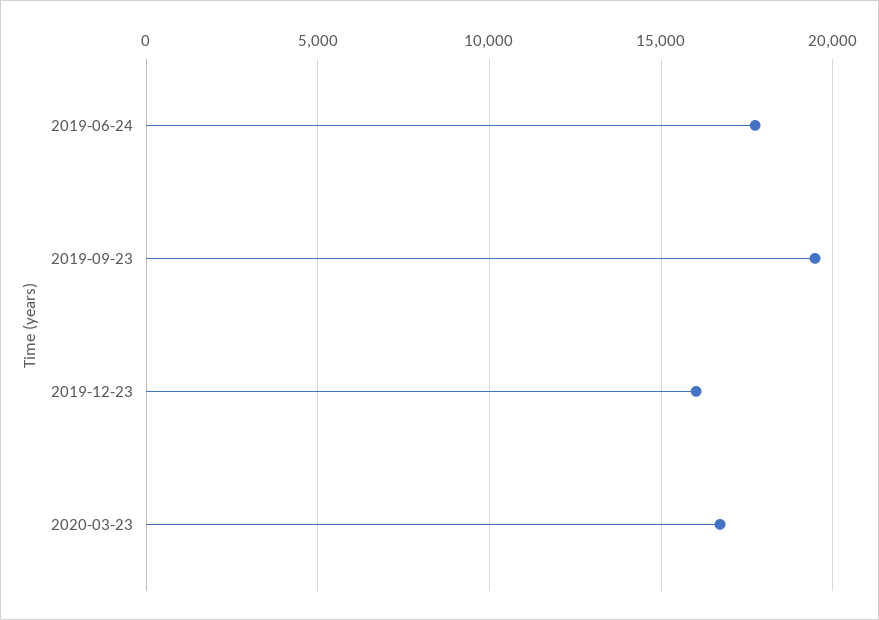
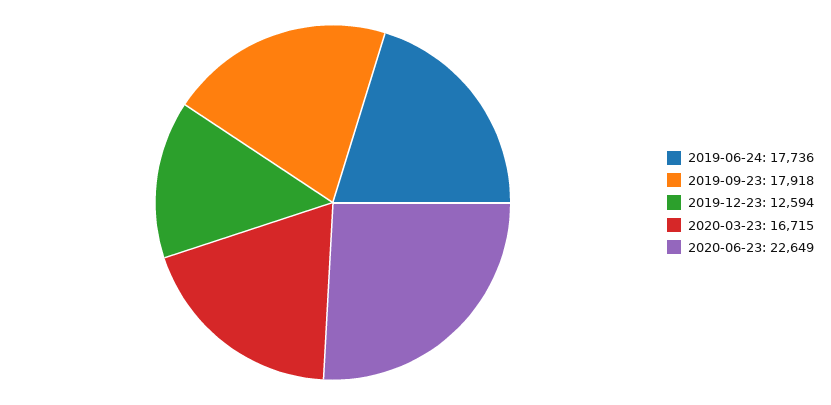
2019-09-23: 19500 -> 17918
2019-12-23: 16000 -> 12594
2020-06-23: none -> 22649

